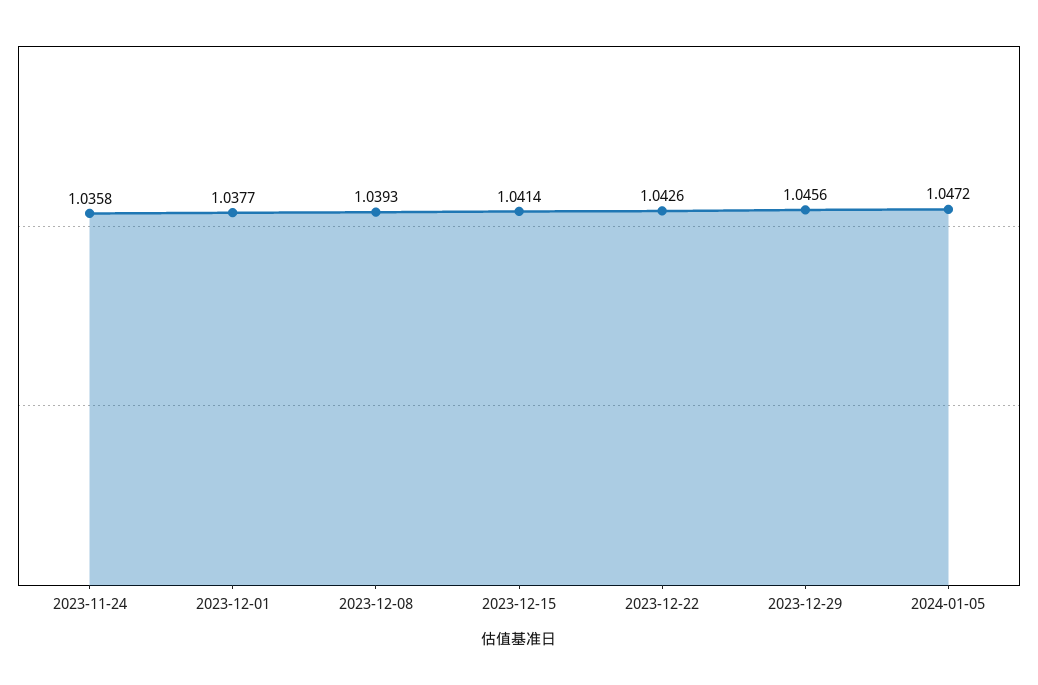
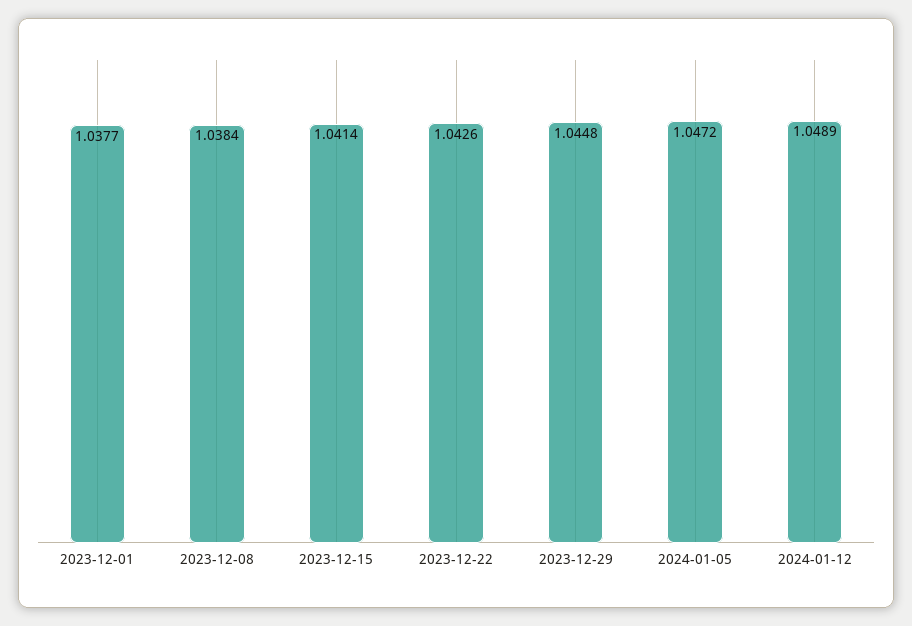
2023-11-24: 1.0358 -> none
2023-12-08: 1.0393 -> 1.0384
2023-12-29: 1.0456 -> 1.0448
2024-01-12: none -> 1.0489

